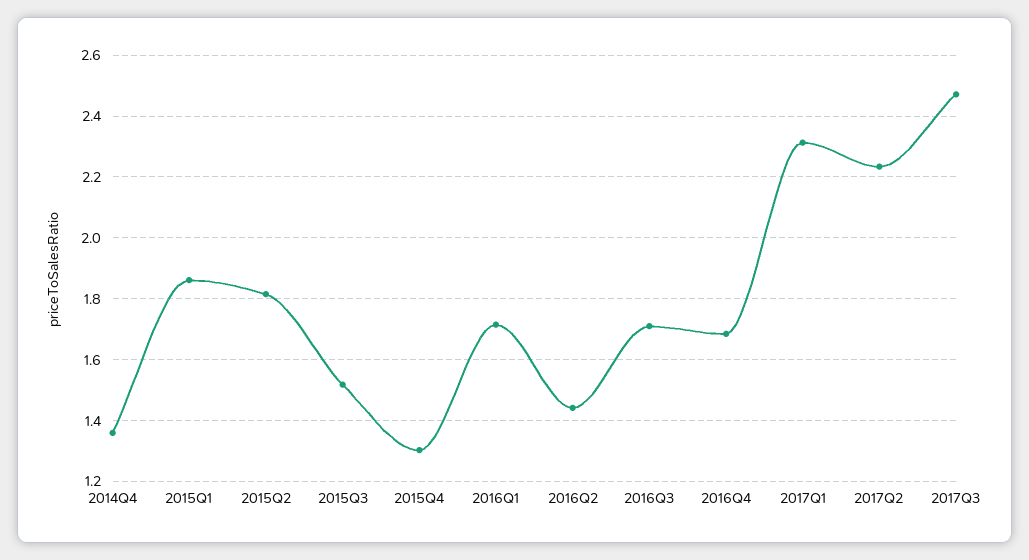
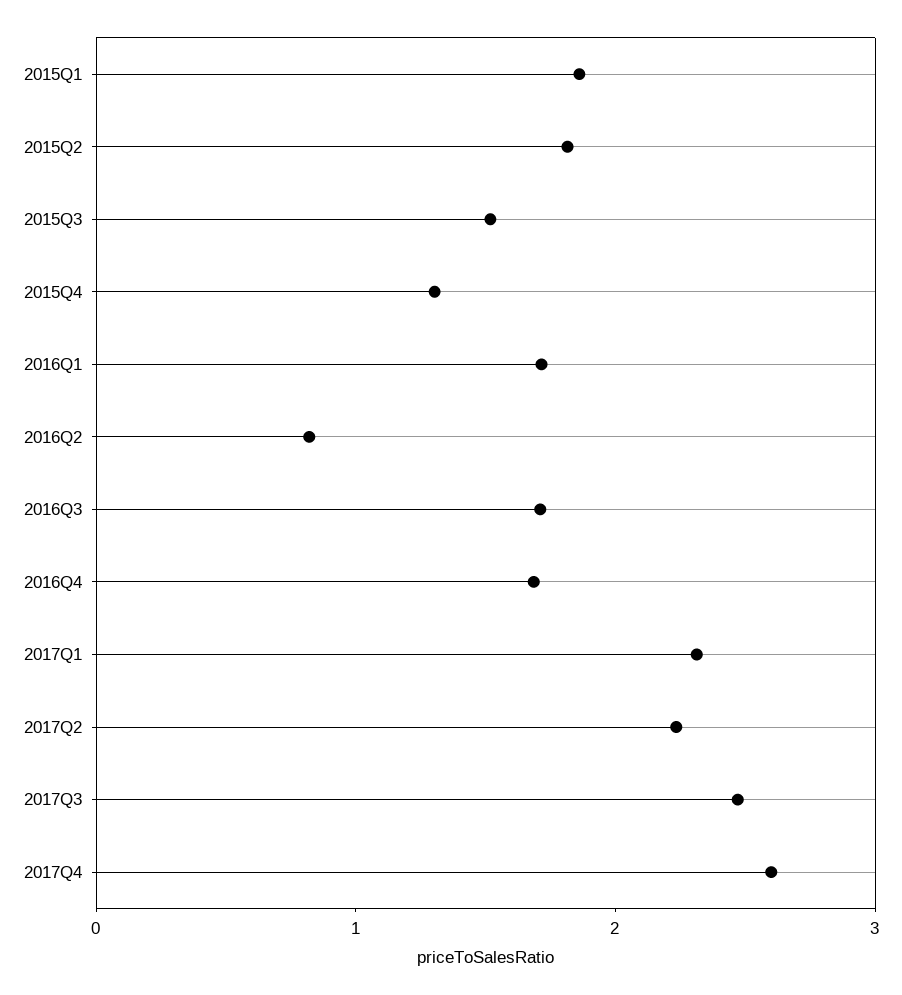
2014Q4: 1.36 -> none
2016Q2: 1.44 -> 0.8
2017Q4: none -> 2.6

